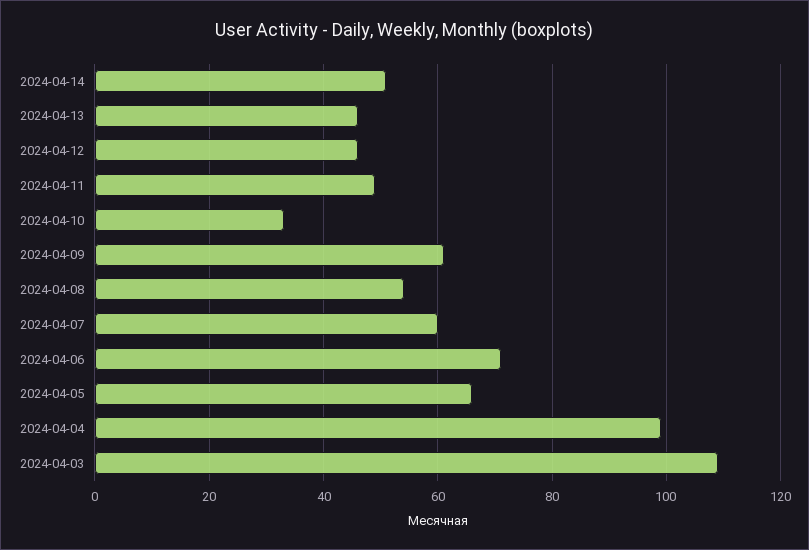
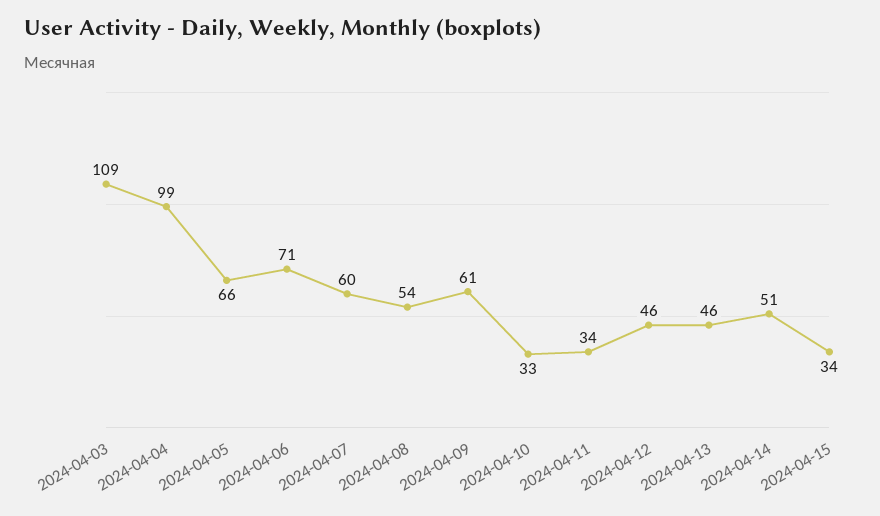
2024-04-11: 50 -> 34
2024-04-15: none -> 34

